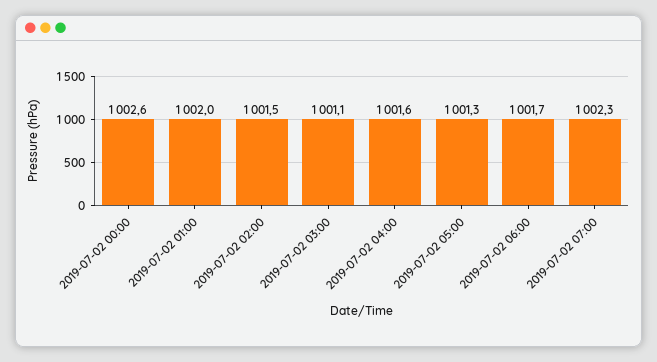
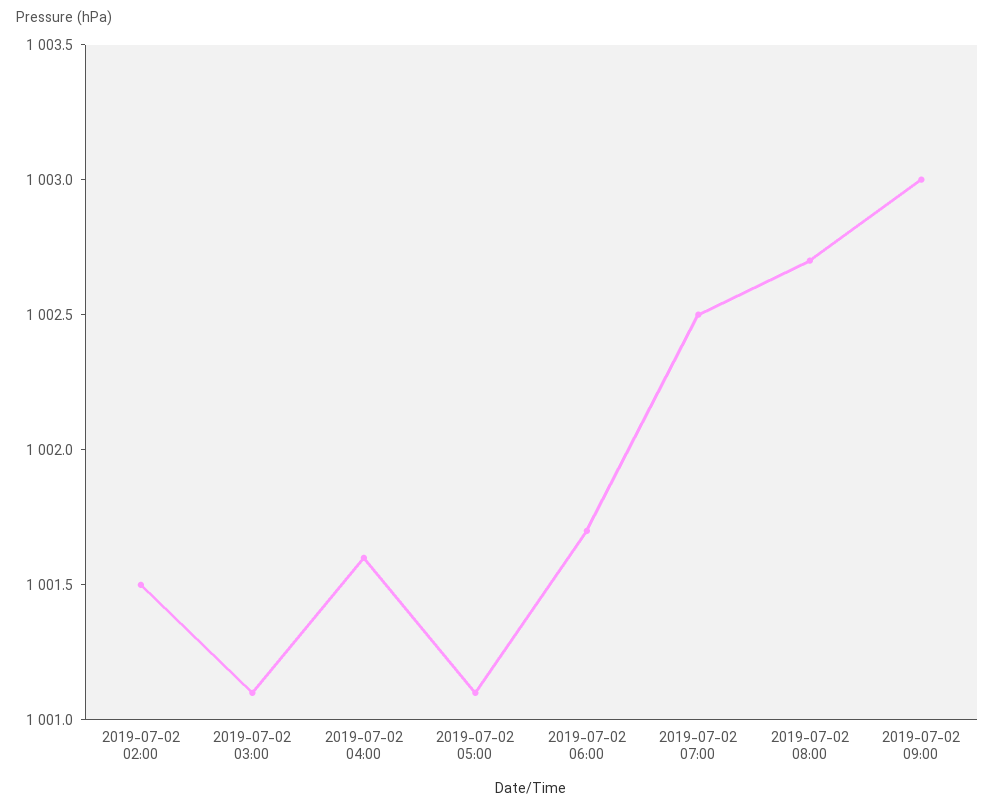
2019-07-02 00:00: 1002.6 -> none
2019-07-02 01:00: 1002 -> none
2019-07-02 05:00: 1001.3 -> 1001.1
2019-07-02 07:00: 1002.3 -> 1002.5
2019-07-02 08:00: none -> 1002.7
2019-07-02 09:00: none -> 1003

